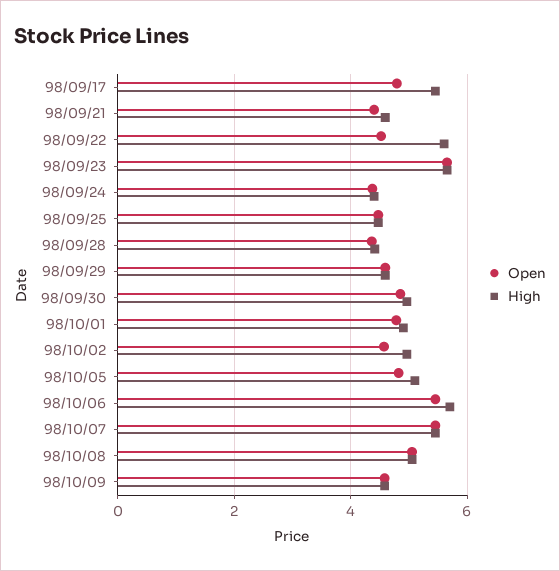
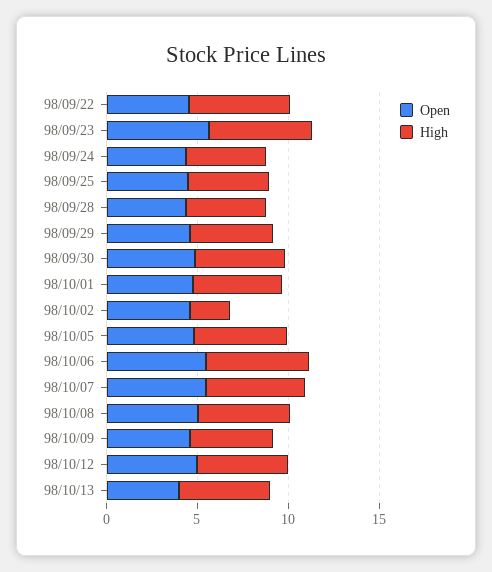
Open, 98/09/17: 4.8 -> none
High, 98/09/17: 5.4 -> none
Open, 98/09/21: 4.4 -> none
High, 98/09/21: 4.6 -> none
High, 98/10/02: 5 -> 2
Open, 98/10/12: none -> 5
High, 98/10/12: none -> 5
Open, 98/10/13: none -> 4
High, 98/10/13: none -> 5

